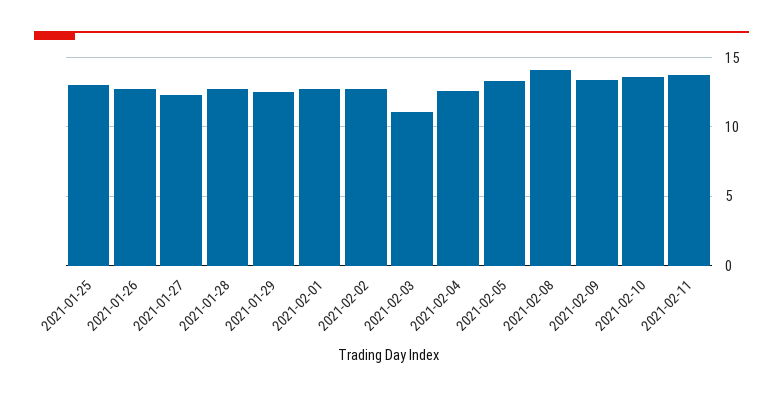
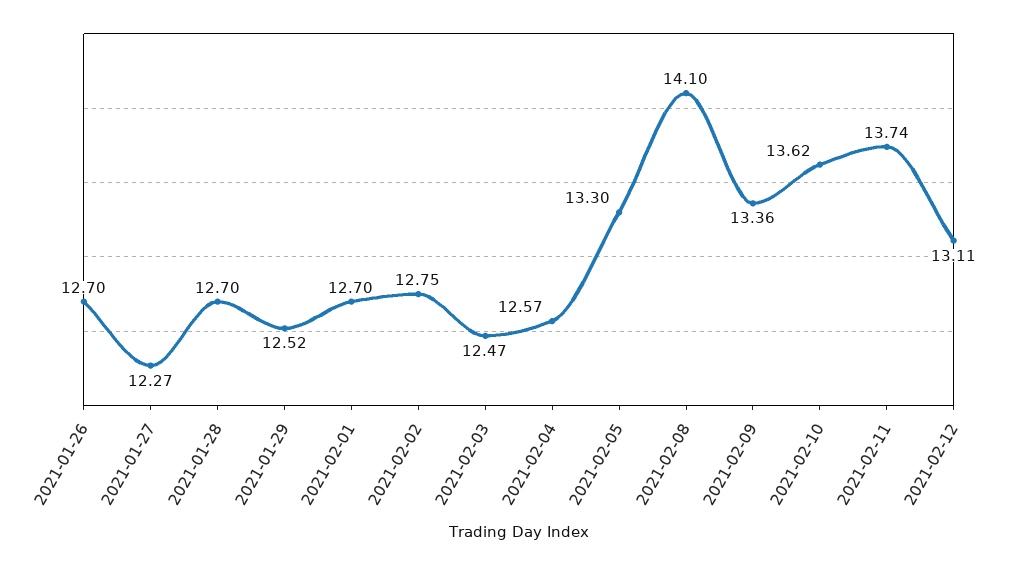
2021-01-25: 13 -> none
2021-02-03: 11 -> 12.47
2021-02-12: none -> 13.11

